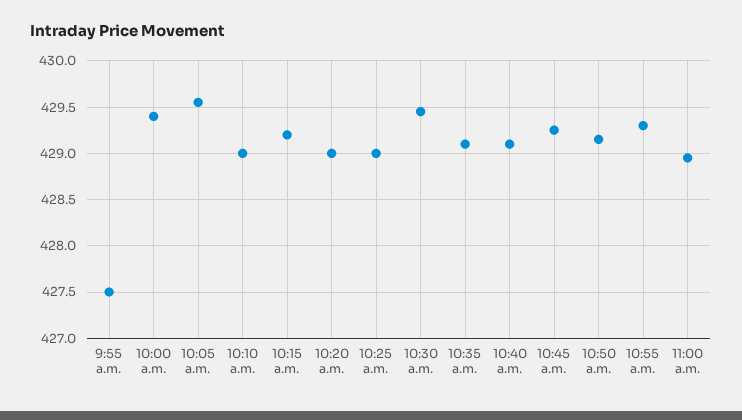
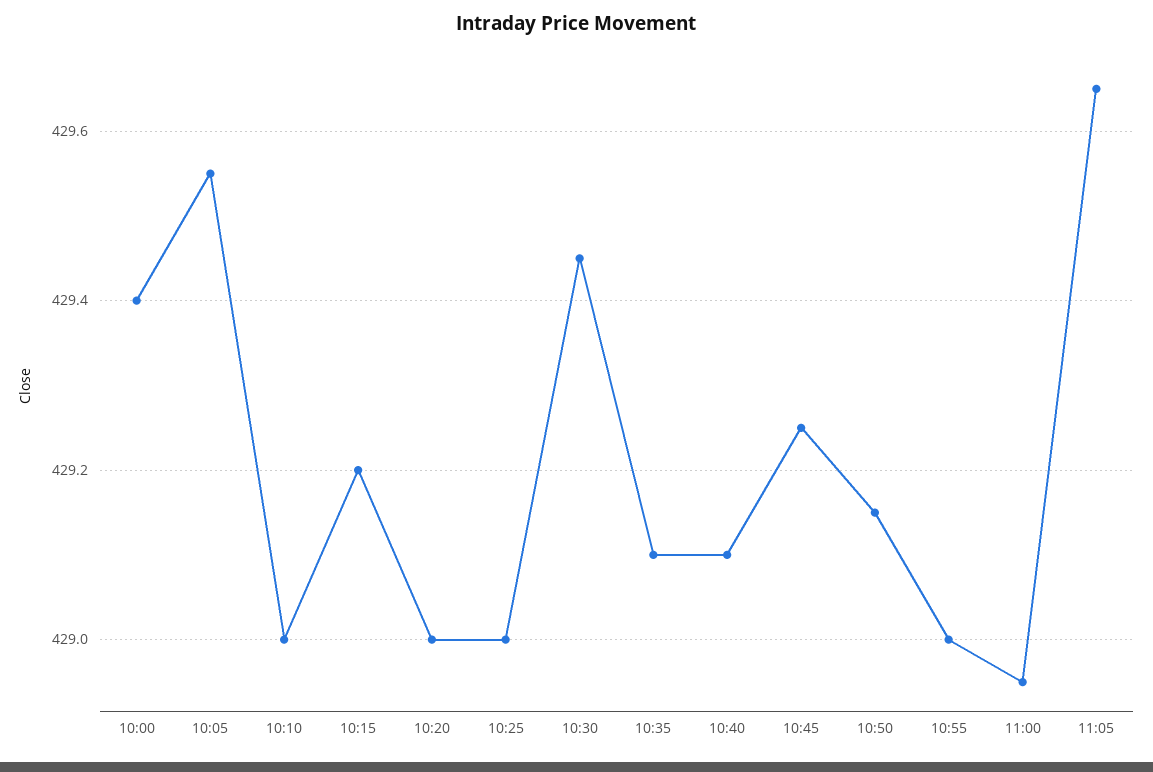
9:55 a.m.: 427.5 -> none
10:55 a.m.: 429.3 -> 429
11:05: none -> 429.65

